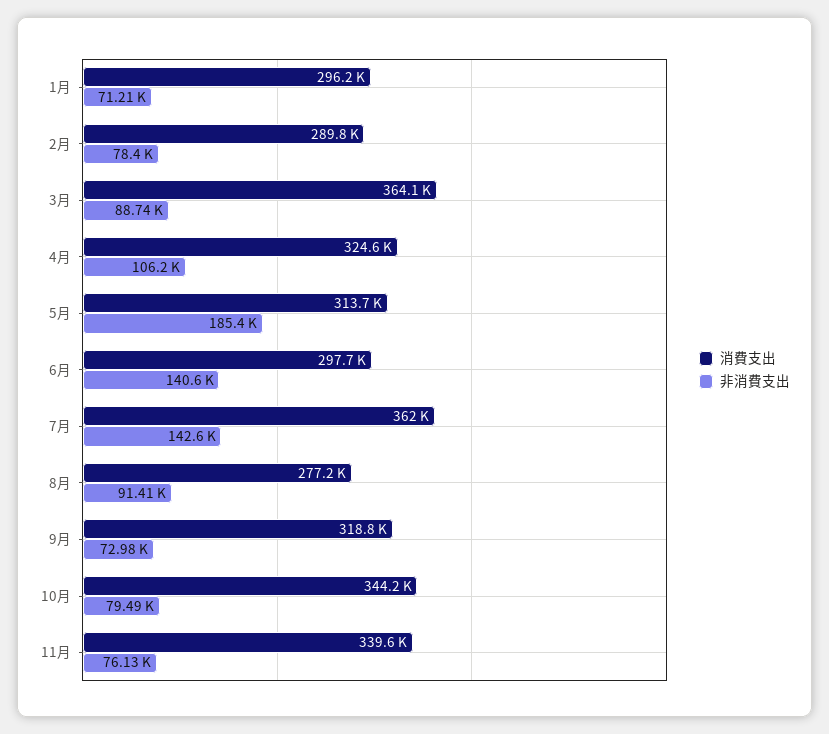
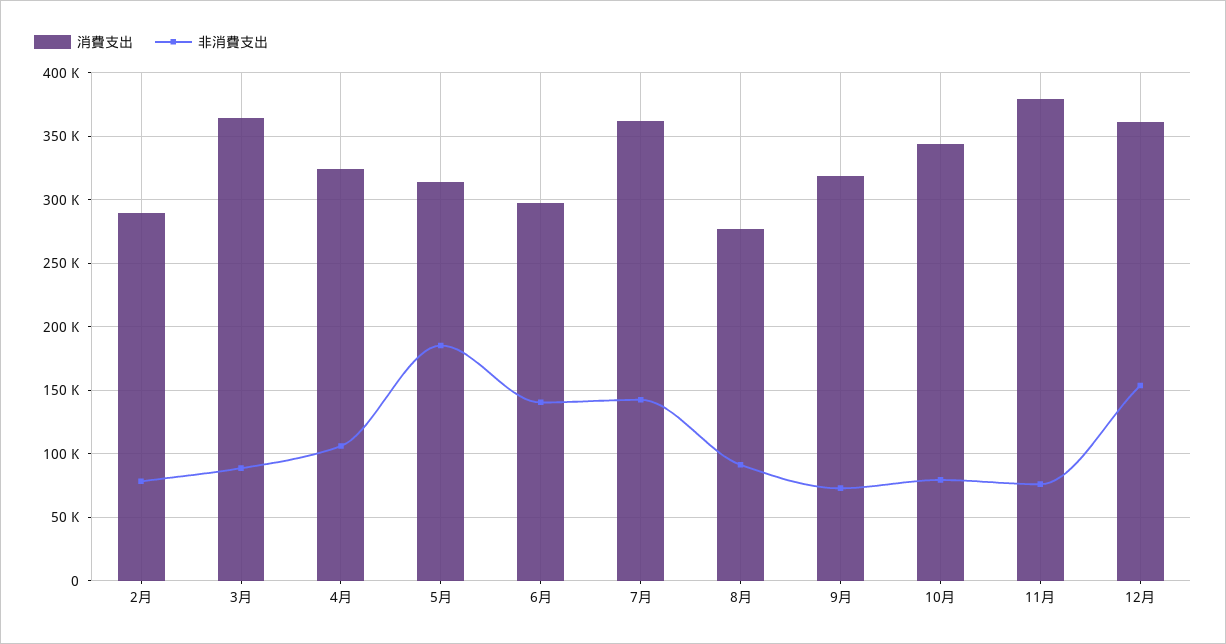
消費支出, 1月: 296200 -> none
非消費支出, 1月: 71210 -> none
消費支出, 11月: 339600 -> 380000
消費支出, 12月: none -> 360000
非消費支出, 12月: none -> 155000

